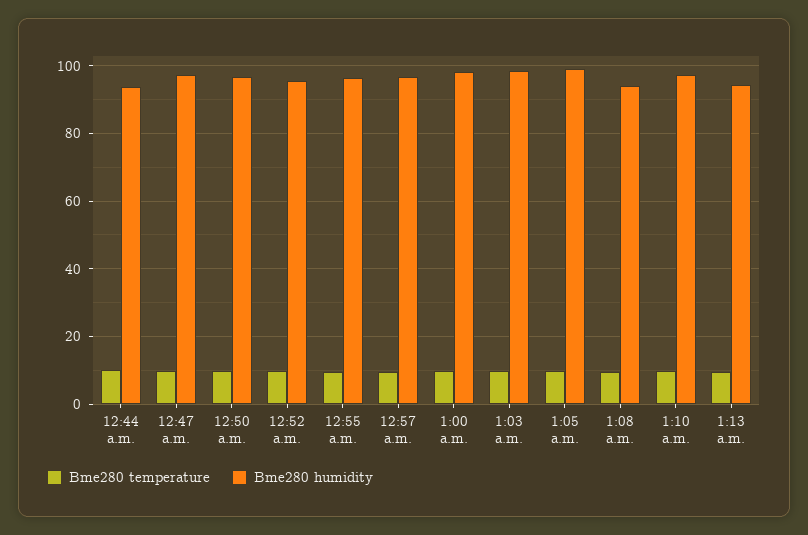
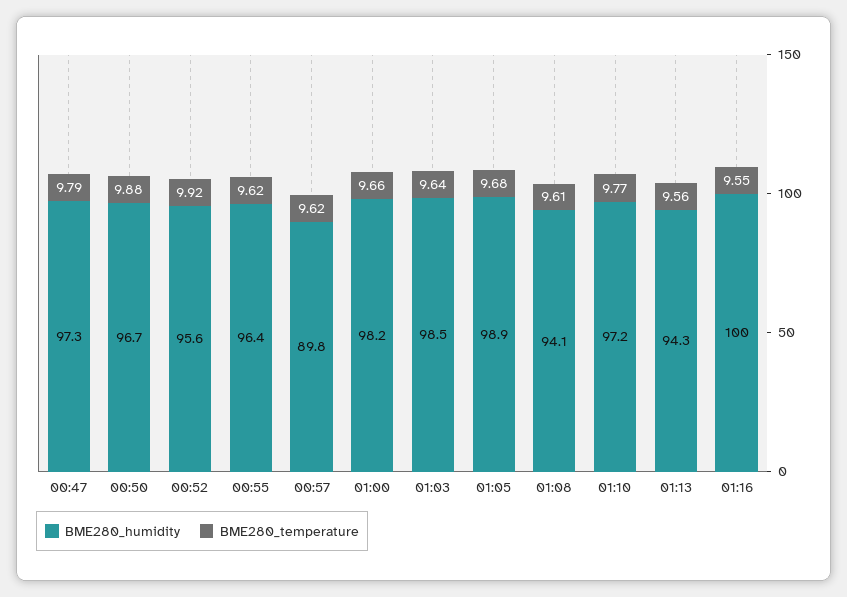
Bme280 temperature, 12:44 a.m.: 10 -> none
Bme280 humidity, 12:44 a.m.: 94 -> none
Bme280 humidity, 12:57 a.m.: 96 -> 89.8
Bme280 humidity, 01:16: none -> 100
Bme280 temperature, 01:16: none -> 9.55

